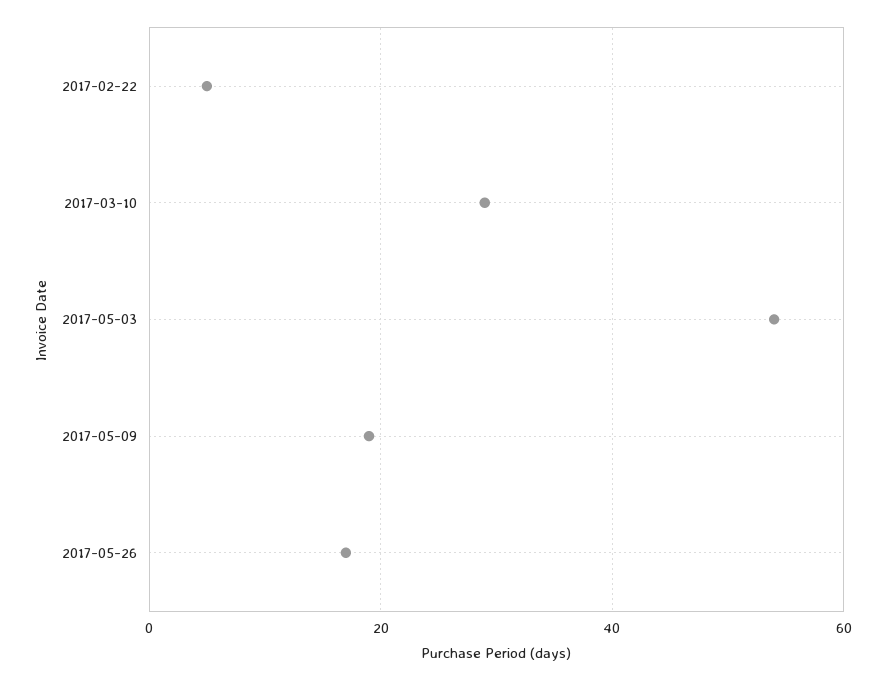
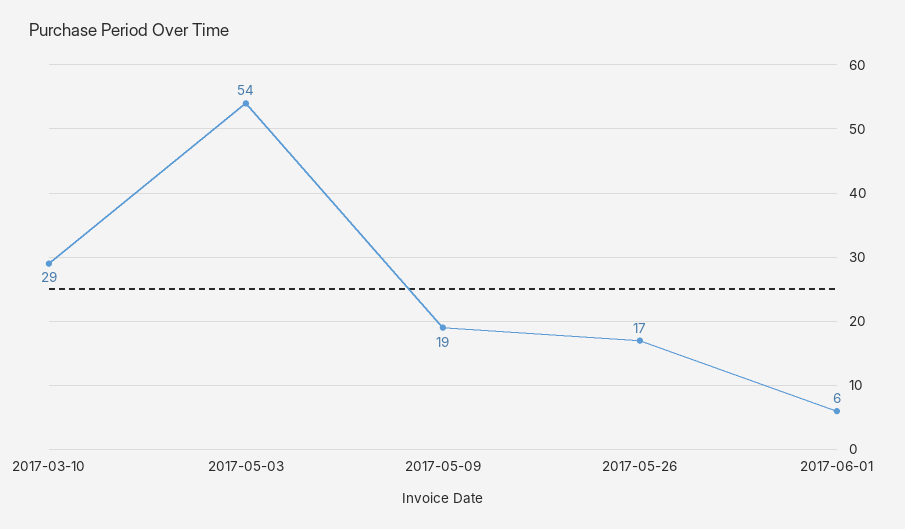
2017-02-22: 5 -> none
2017-06-01: none -> 6

